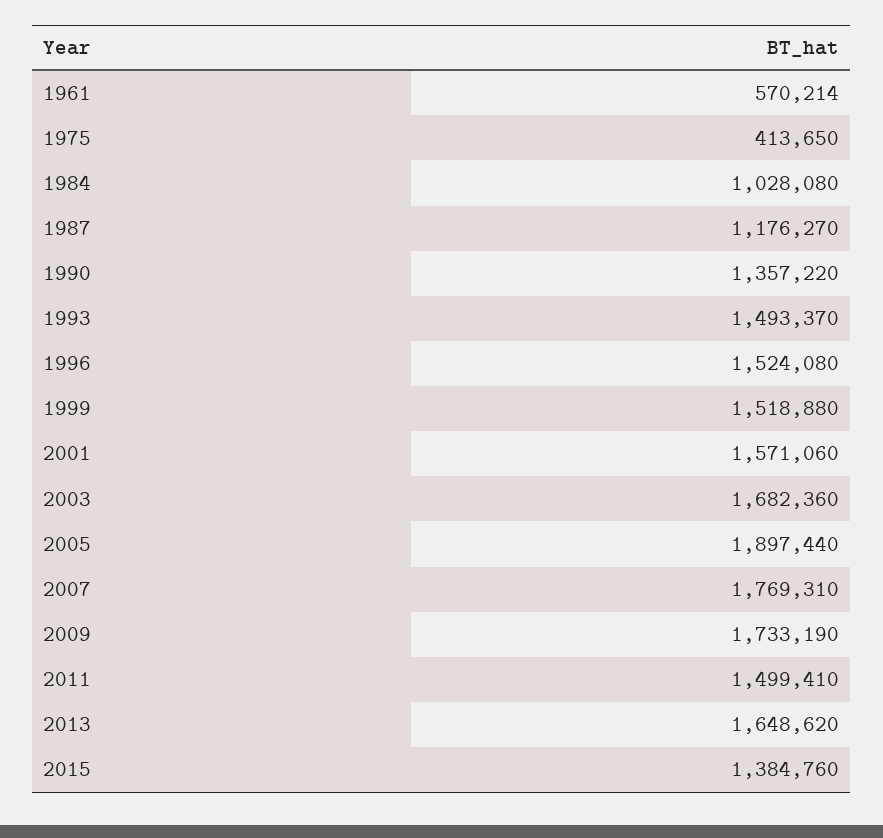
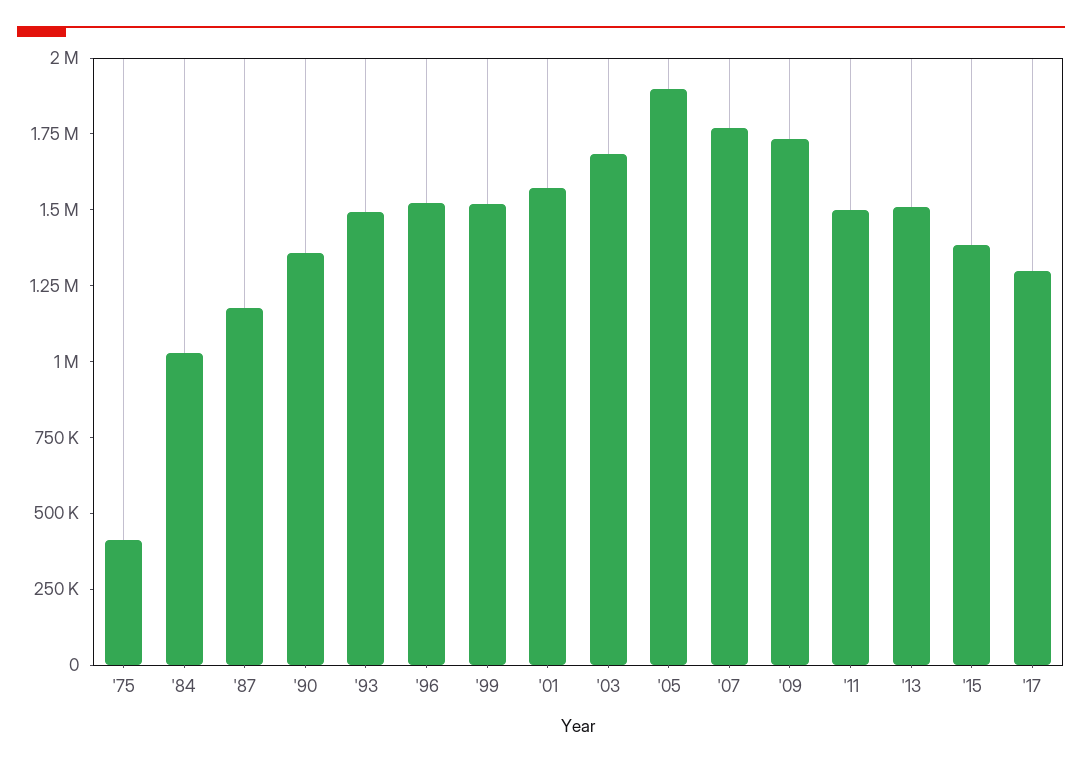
1961: 570214 -> none
2013: 1648620 -> 1500000
'17: none -> 1300000

